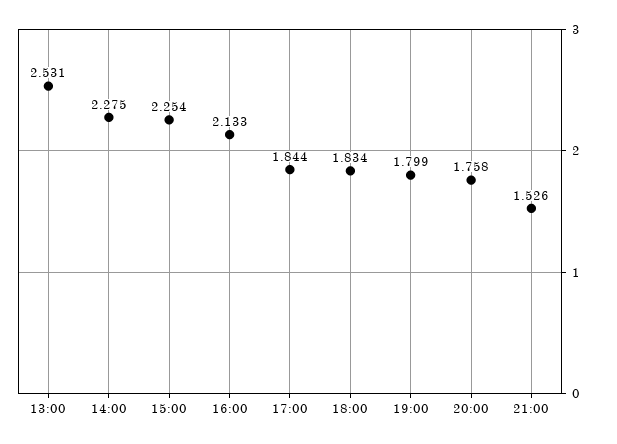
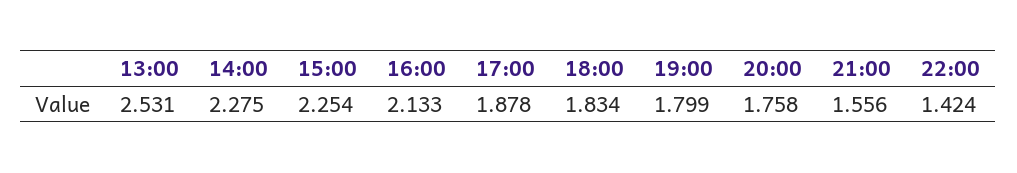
17:00: 1.844 -> 1.878
21:00: 1.526 -> 1.556
22:00: none -> 1.424

